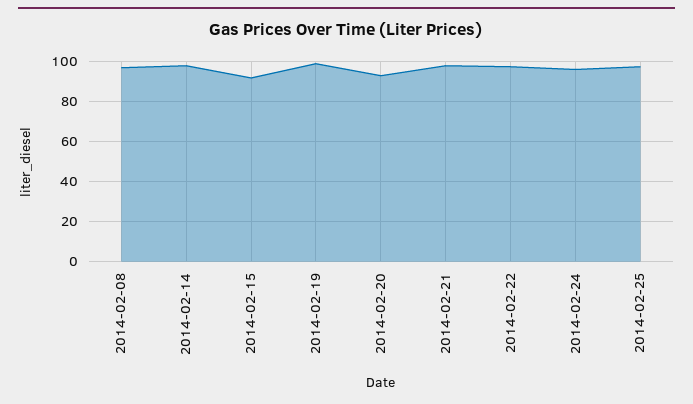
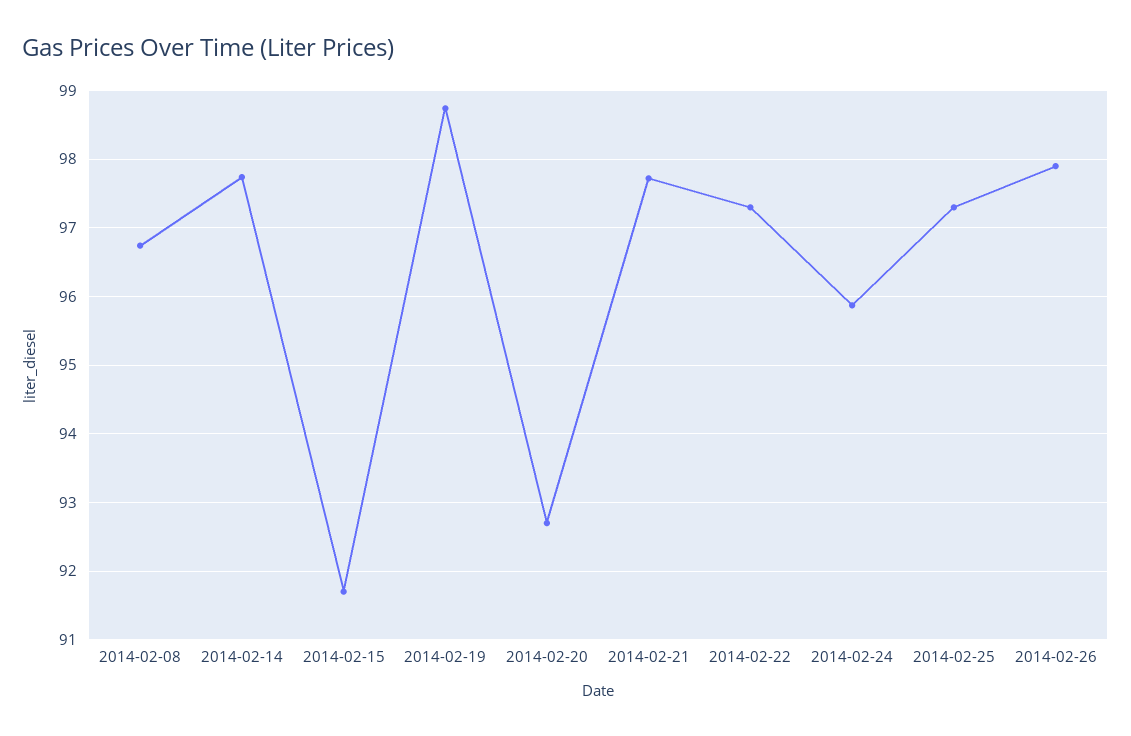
2014-02-26: none -> 97.9

